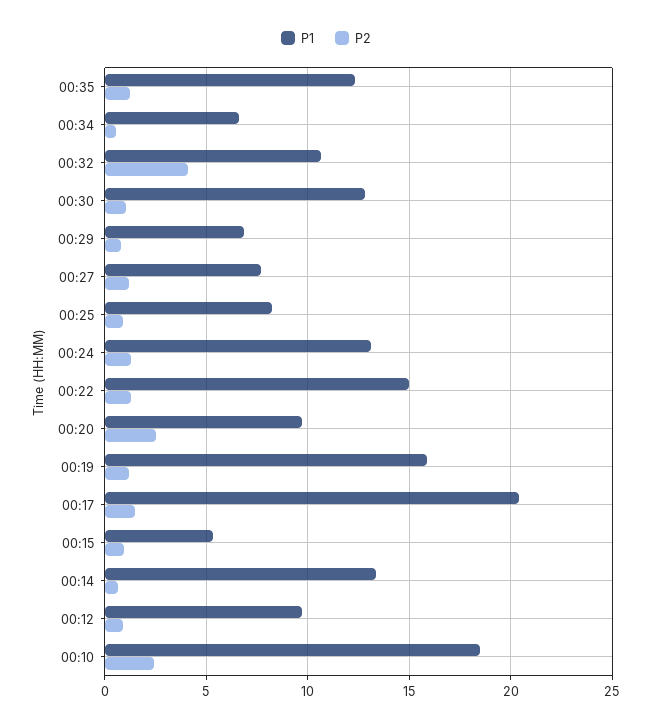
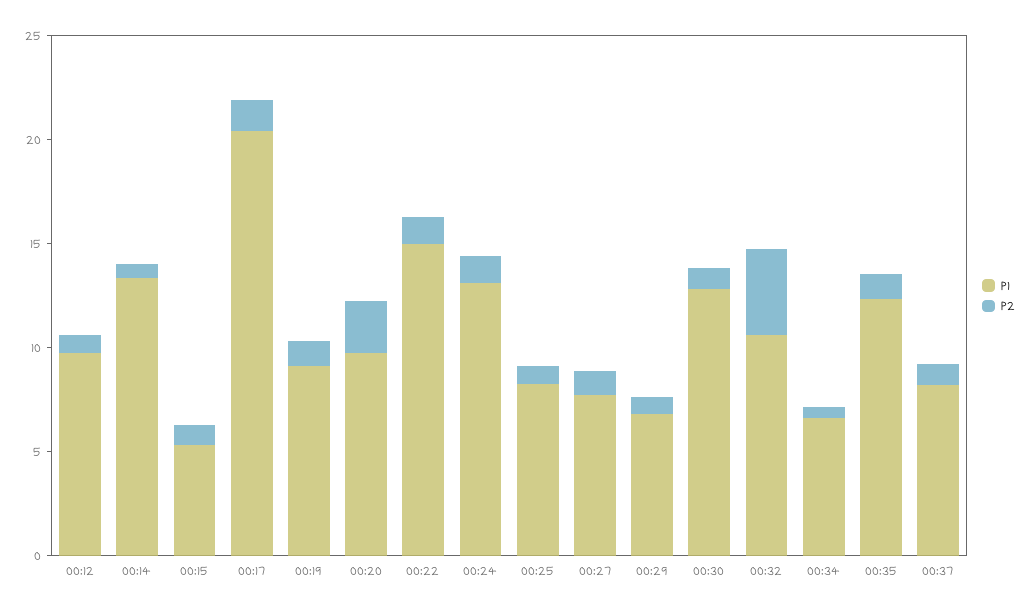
P1, 00:19: 16 -> 9
P1, 00:10: 18.5 -> none
P2, 00:10: 2.5 -> none
P1, 00:37: none -> 8
P2, 00:37: none -> 1

